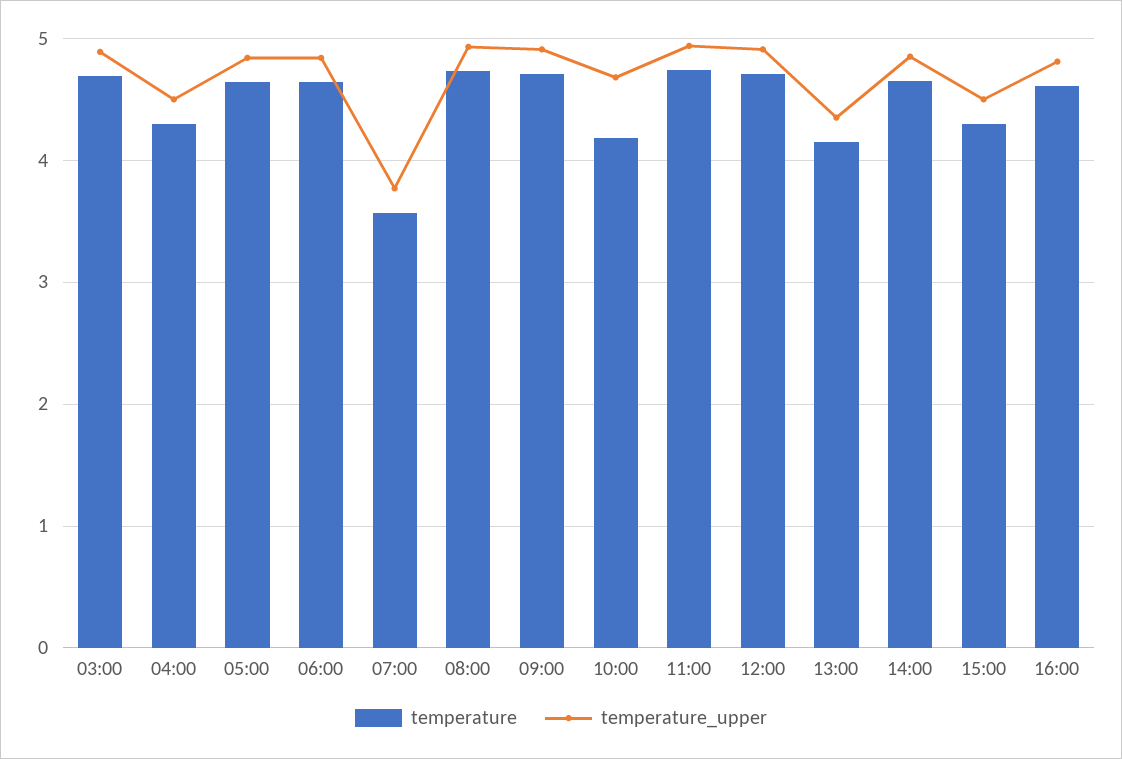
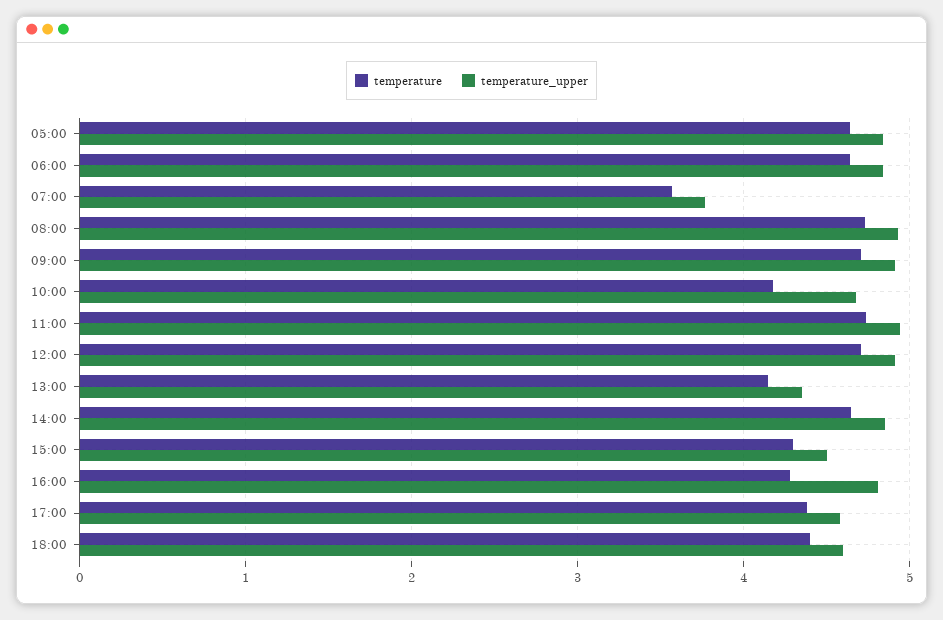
temperature, 03:00: 4.7 -> none
temperature_upper, 03:00: 4.9 -> none
temperature, 04:00: 4.3 -> none
temperature_upper, 04:00: 4.5 -> none
temperature, 16:00: 4.6 -> 4.3
temperature, 17:00: none -> 4.4
temperature_upper, 17:00: none -> 4.6
temperature, 18:00: none -> 4.4
temperature_upper, 18:00: none -> 4.6

